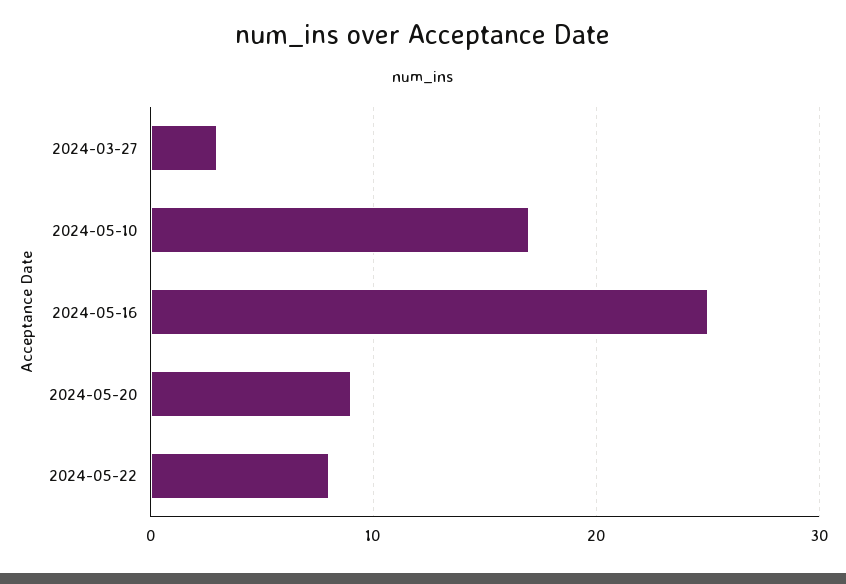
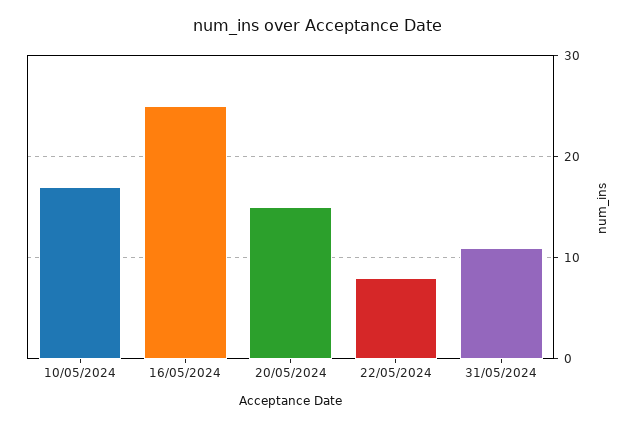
2024-03-27: 3 -> none
2024-05-20: 9 -> 15
31/05/2024: none -> 11

